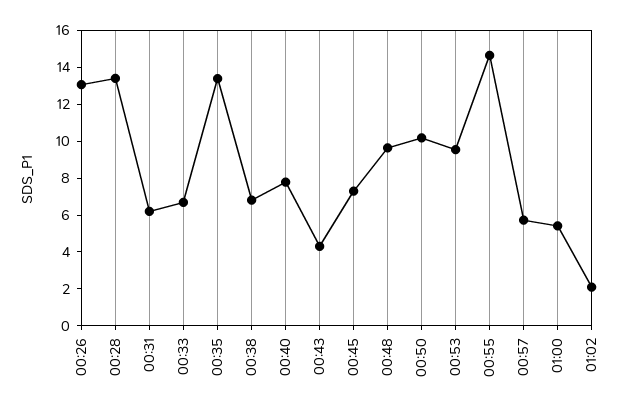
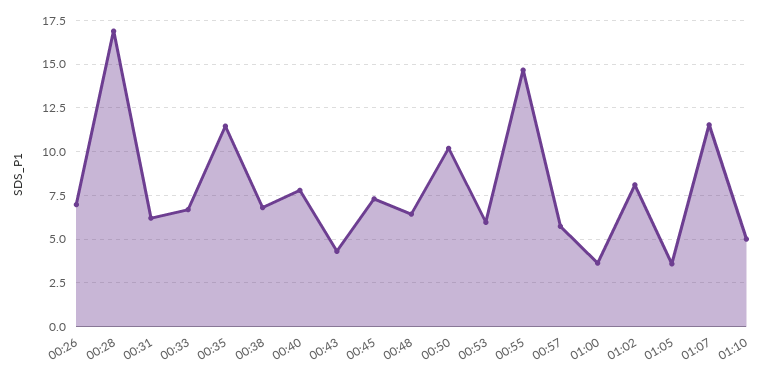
00:26: 13 -> 7
00:28: 13.5 -> 17
00:35: 13.5 -> 11.5
00:48: 9.5 -> 6.5
00:53: 9.5 -> 6
01:00: 5.5 -> 3.5
01:02: 2 -> 8
01:05: none -> 3.5
01:07: none -> 11.5
01:10: none -> 5

